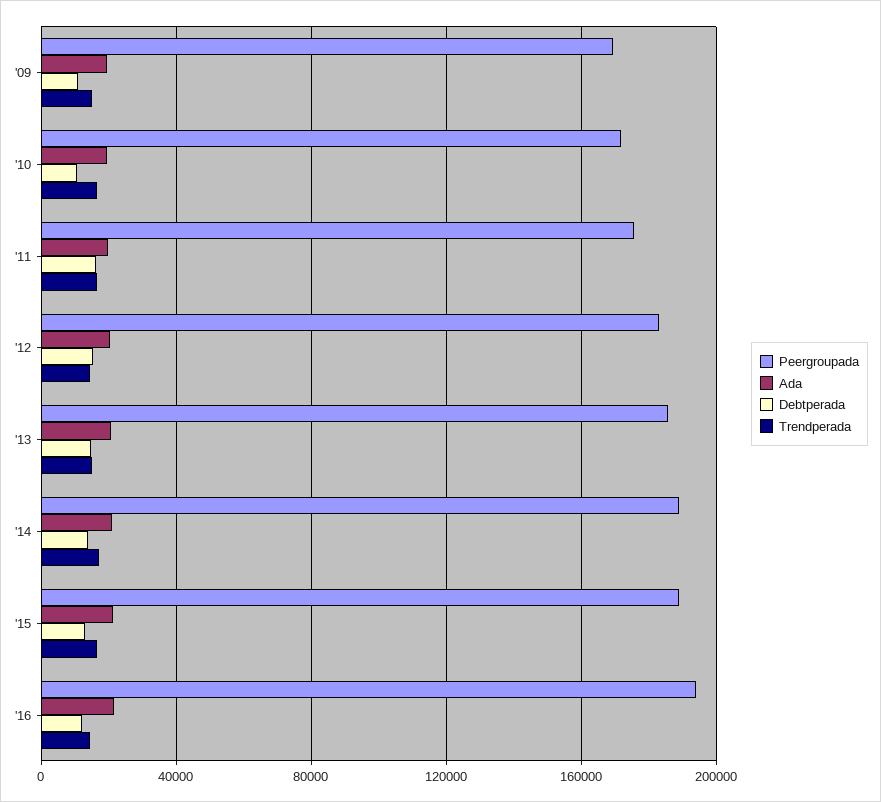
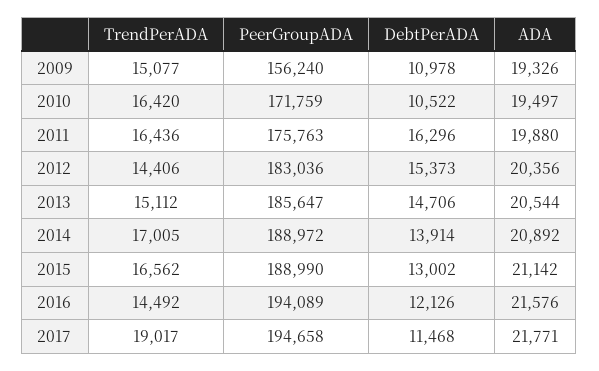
Peergroupada, '09: 170000 -> 156240
Trendperada, 2017: none -> 19017
Peergroupada, 2017: none -> 194658
Debtperada, 2017: none -> 11468
Ada, 2017: none -> 21771

